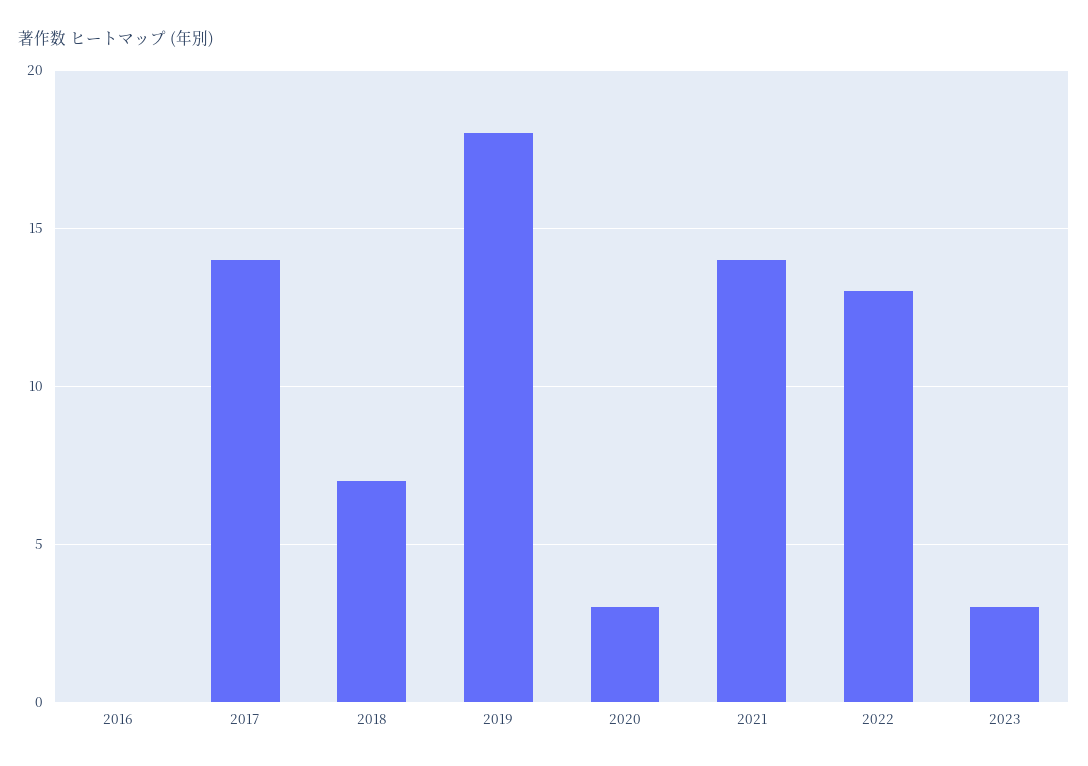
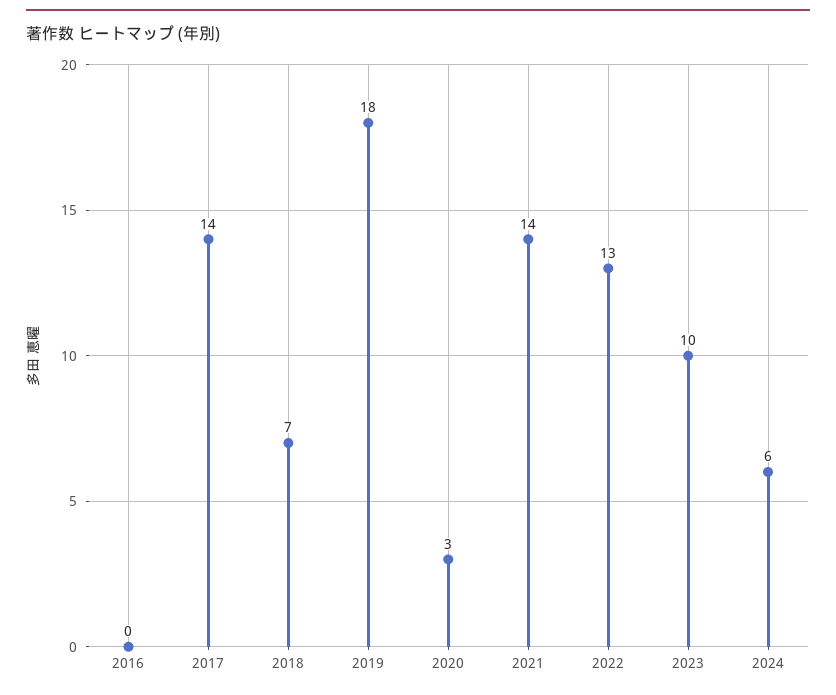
2023: 3 -> 10
2024: none -> 6

